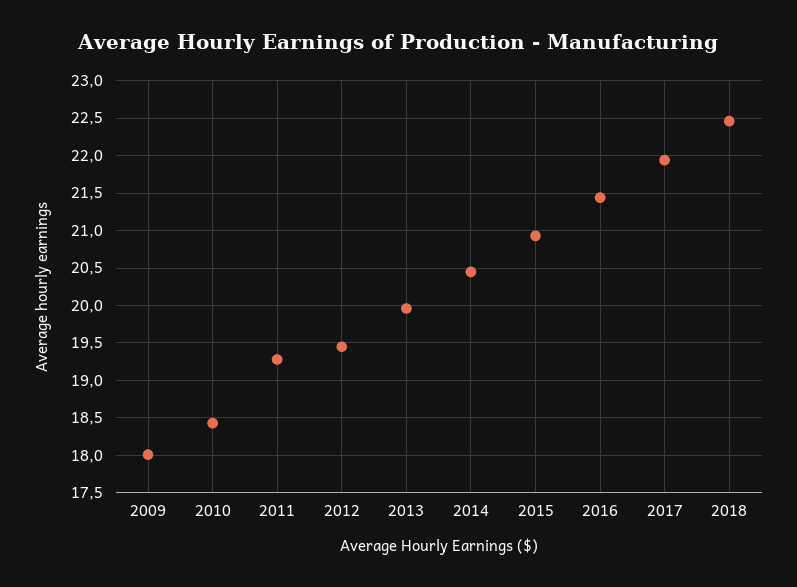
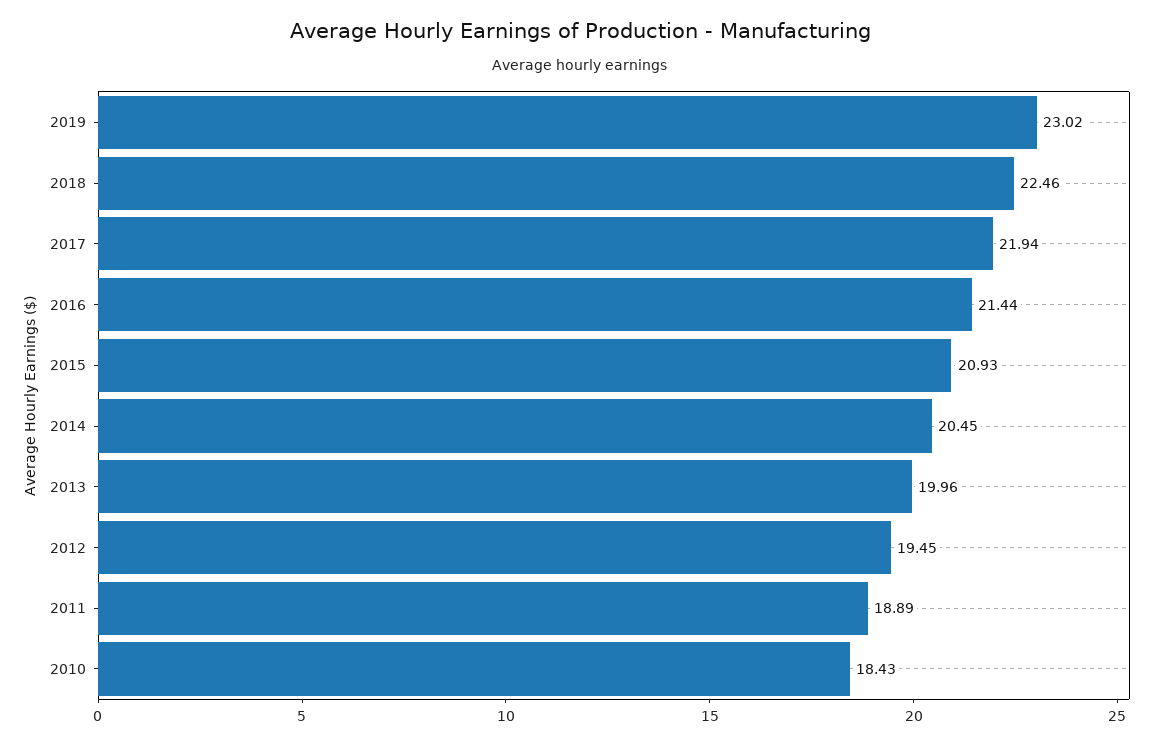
2009: 18 -> none
2011: 19.3 -> 18.89
2019: none -> 23.02

